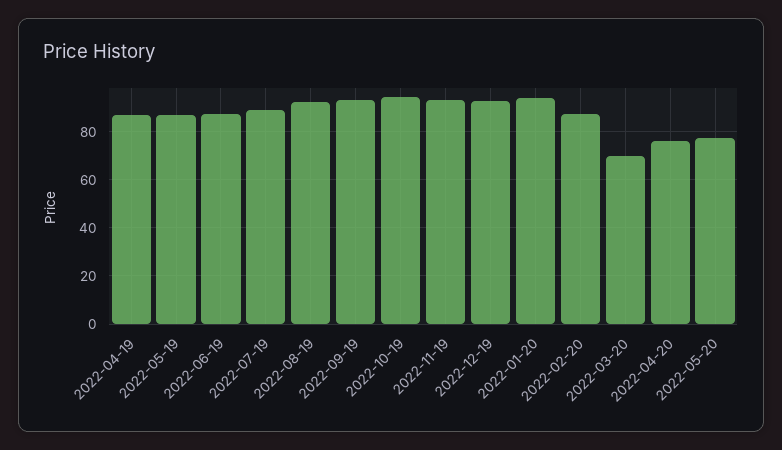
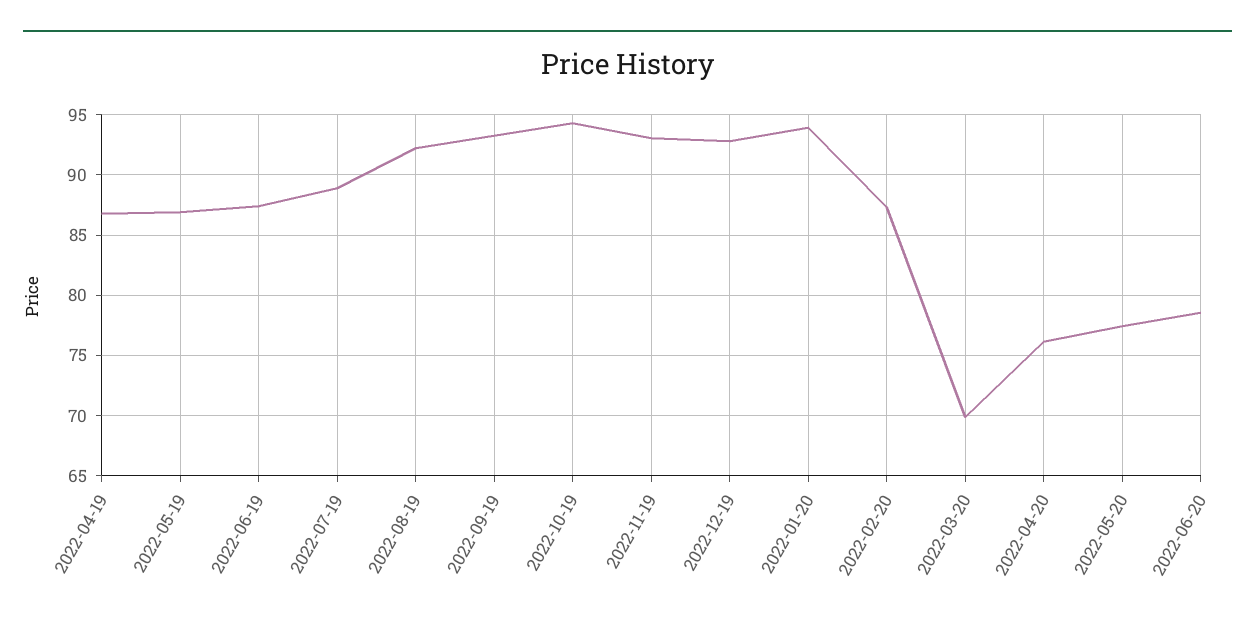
2022-06-20: none -> 78.5

